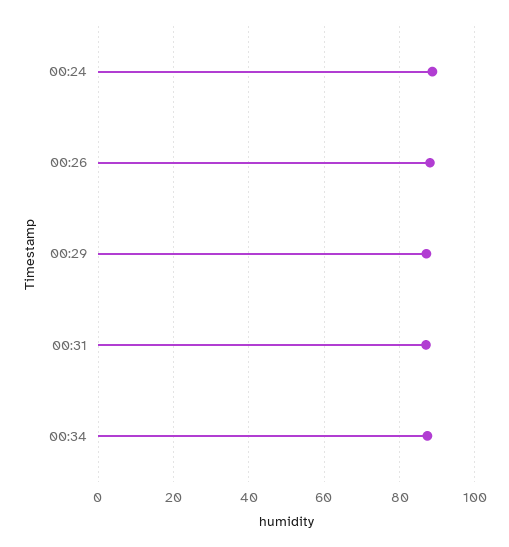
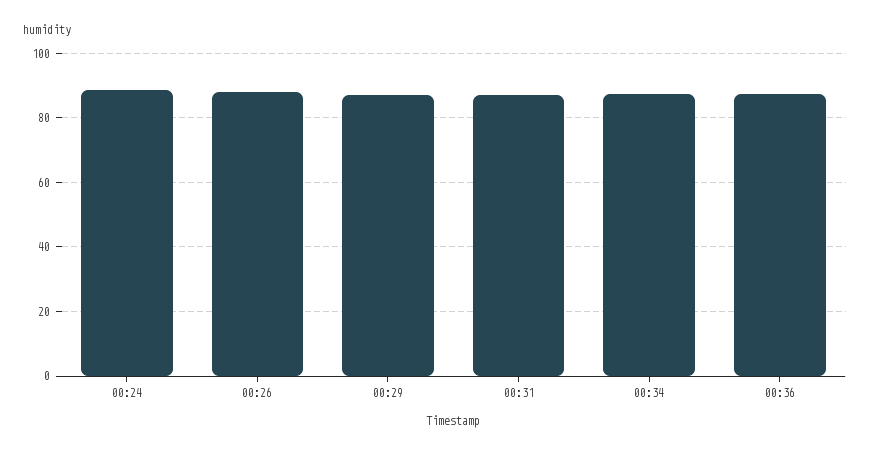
00:36: none -> 88

